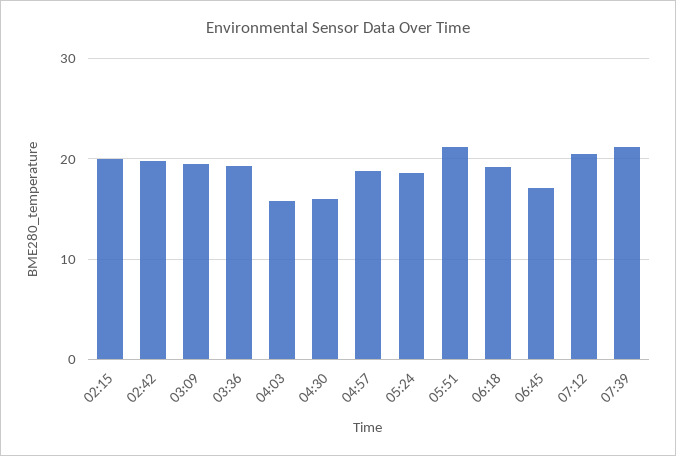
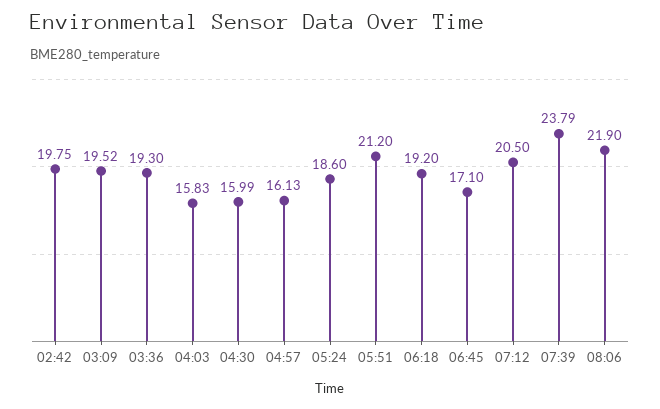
02:15: 20 -> none
04:57: 19 -> 16.13
07:39: 21 -> 23.79
08:06: none -> 21.9

